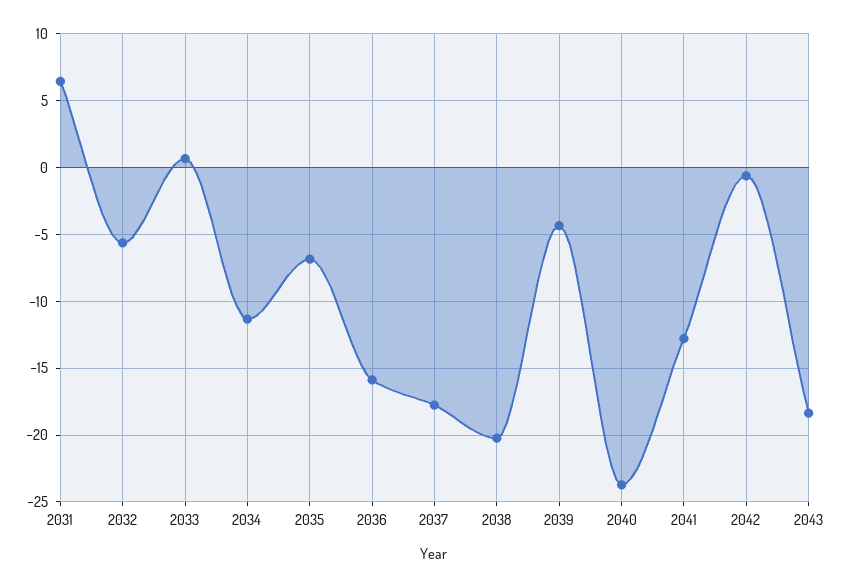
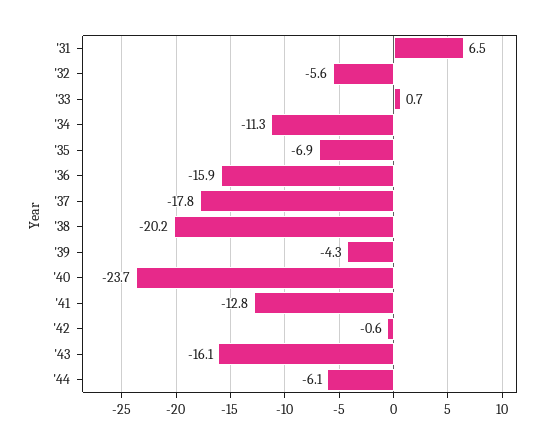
2043: -18.5 -> -16.1
'44: none -> -6.1

